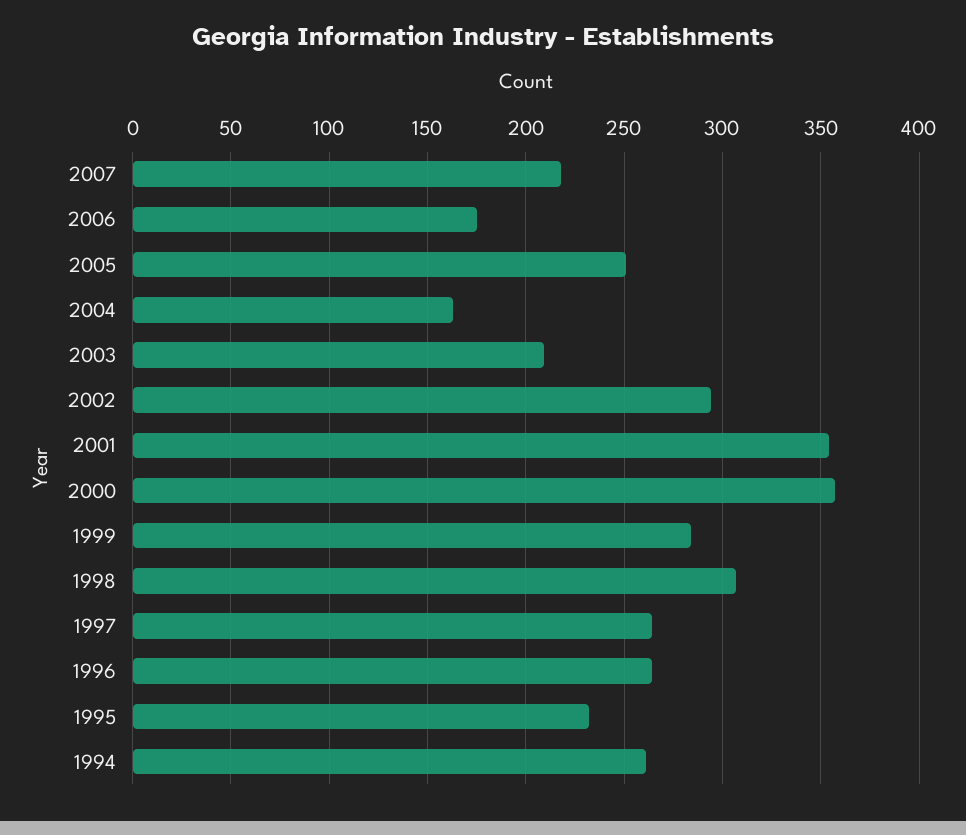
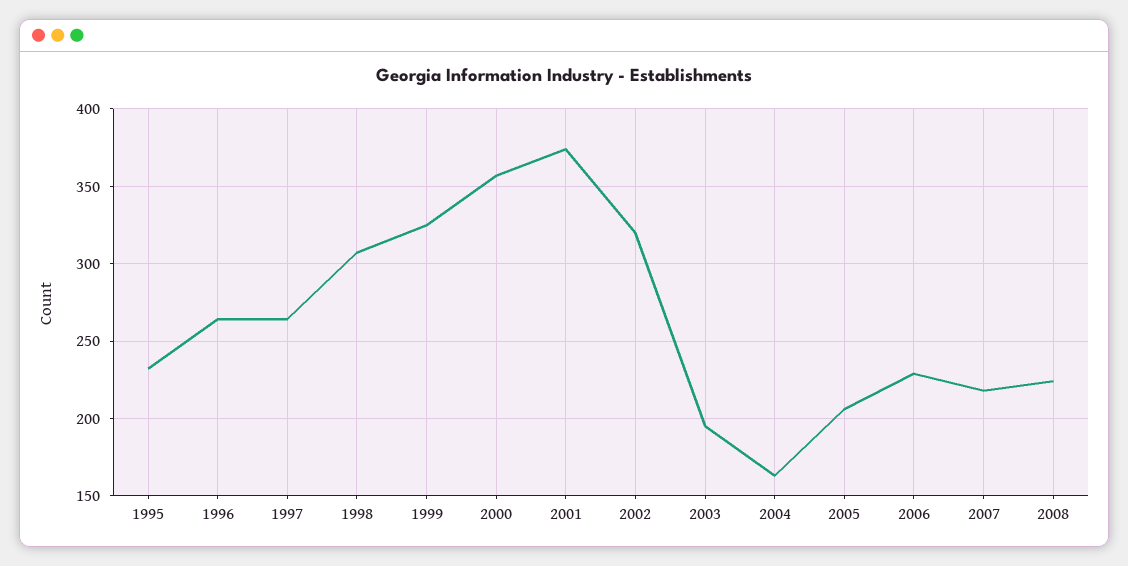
2006: 175 -> 230
2005: 250 -> 205
2003: 210 -> 195
2002: 295 -> 320
2001: 355 -> 375
1999: 285 -> 325
1994: 260 -> none
2008: none -> 225

